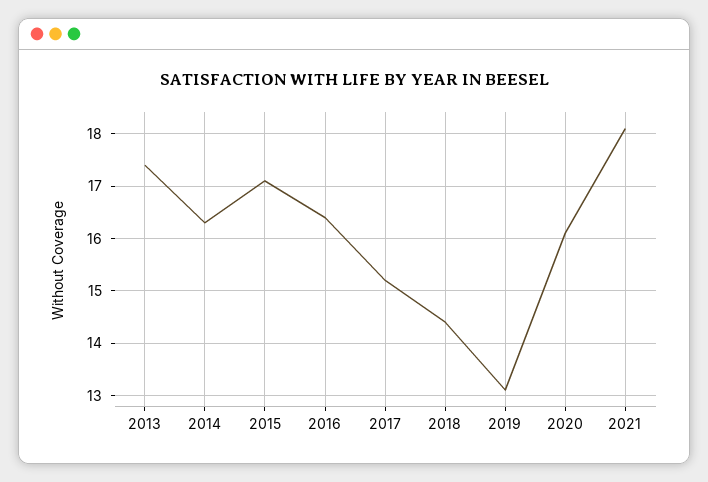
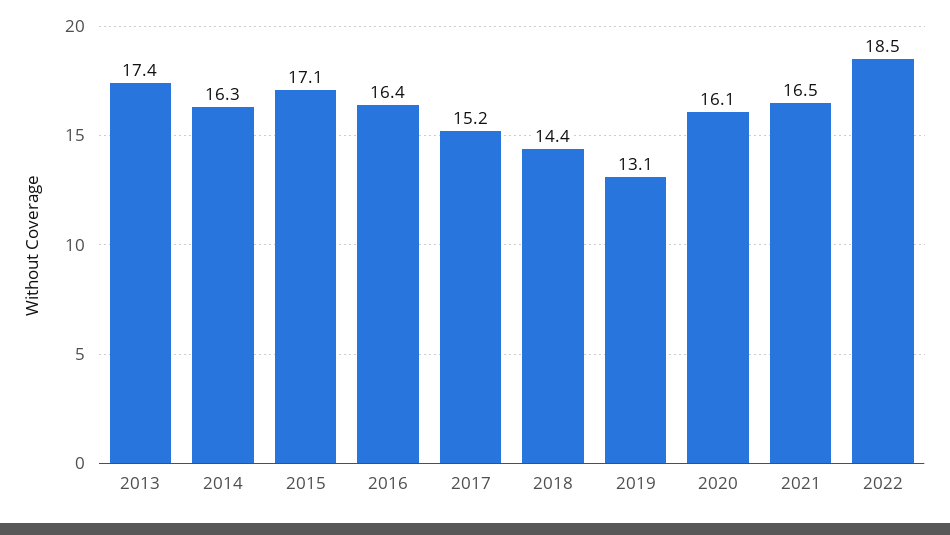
2021: 18 -> 16.5
2022: none -> 18.5

